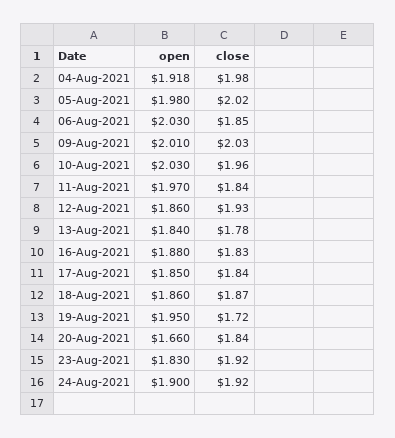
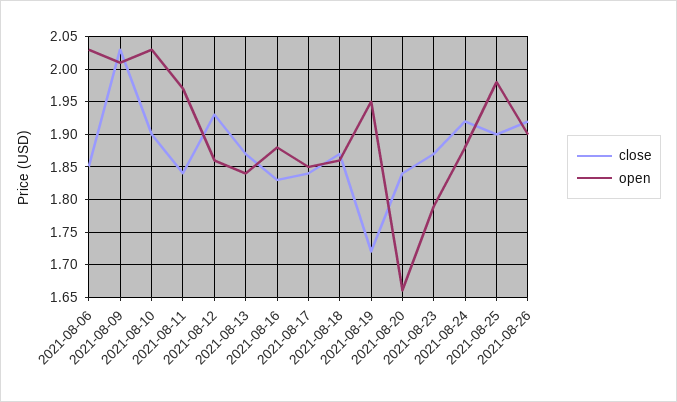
open, 04-Aug-2021: 1.918 -> none
close, 04-Aug-2021: 1.98 -> none
open, 05-Aug-2021: 1.98 -> none
close, 05-Aug-2021: 2.02 -> none
close, 10-Aug-2021: 1.96 -> 1.9
close, 13-Aug-2021: 1.78 -> 1.87
open, 23-Aug-2021: 1.83 -> 1.79
close, 23-Aug-2021: 1.92 -> 1.87
open, 24-Aug-2021: 1.9 -> 1.88
close, 2021-08-25: none -> 1.9
open, 2021-08-25: none -> 1.98
close, 2021-08-26: none -> 1.92
open, 2021-08-26: none -> 1.9

